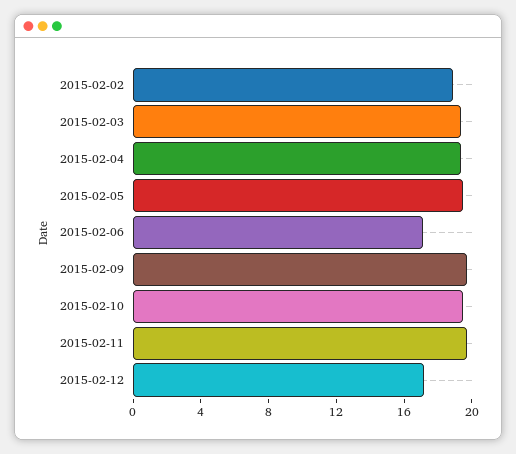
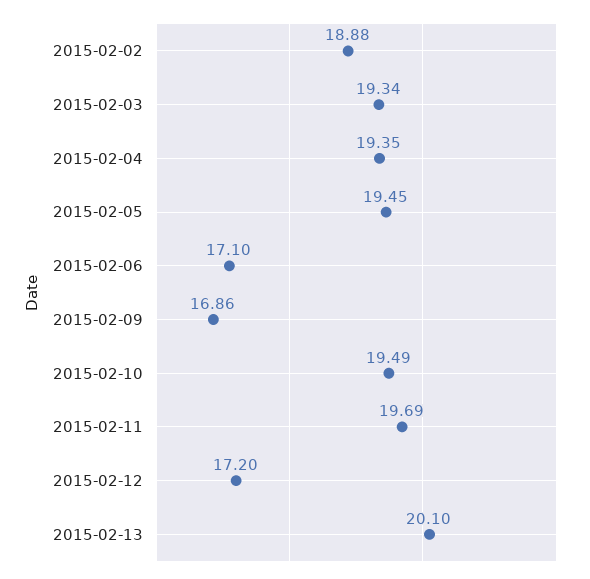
2015-02-09: 20 -> 16.86
2015-02-13: none -> 20.1

